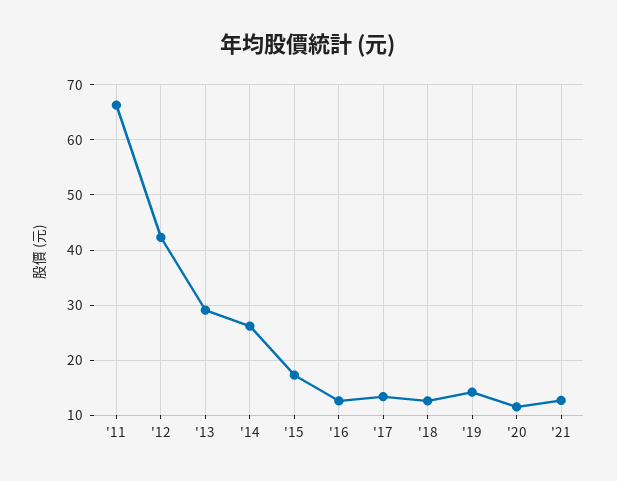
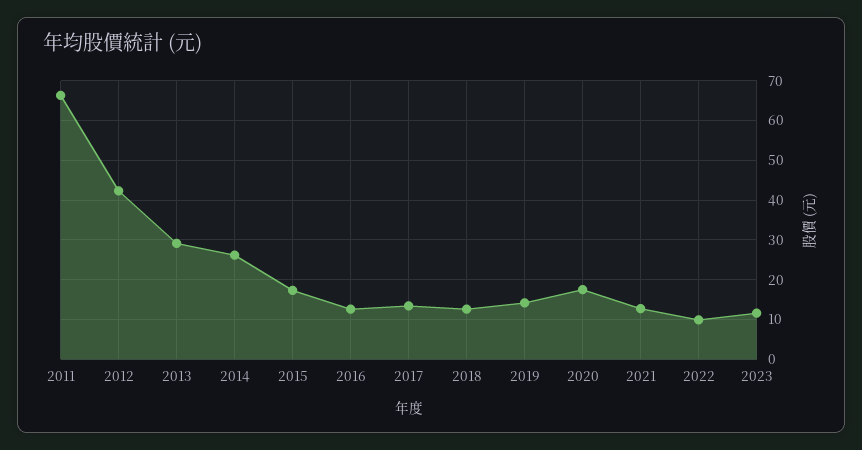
'20: 12 -> 18
2022: none -> 10
2023: none -> 12

